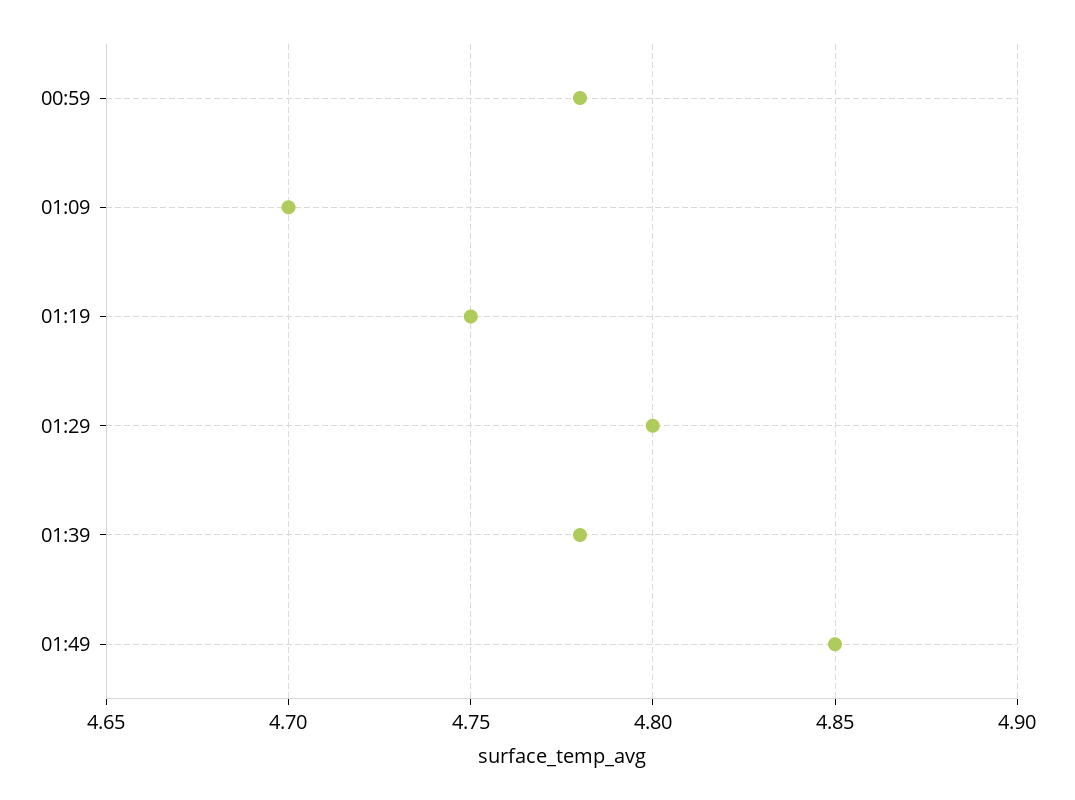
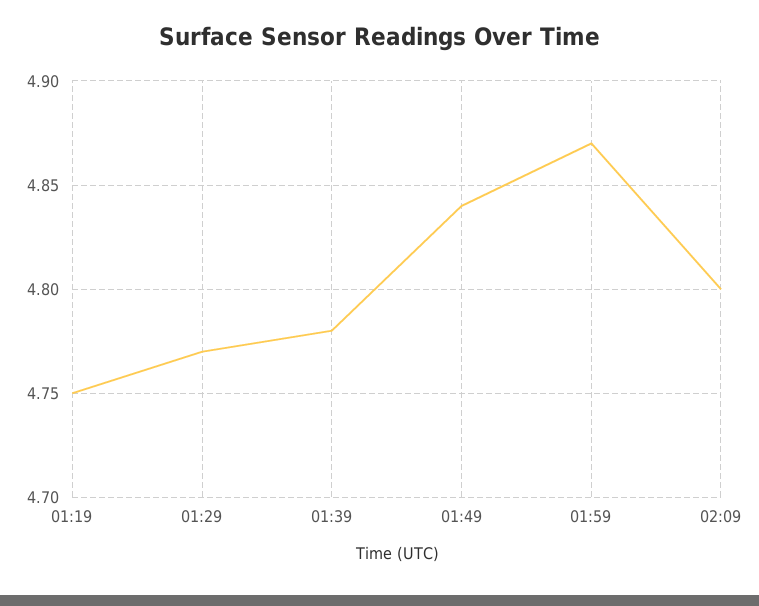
00:59: 4.78 -> none
01:09: 4.7 -> none
01:29: 4.8 -> 4.77
01:49: 4.85 -> 4.84
01:59: none -> 4.87
02:09: none -> 4.8

